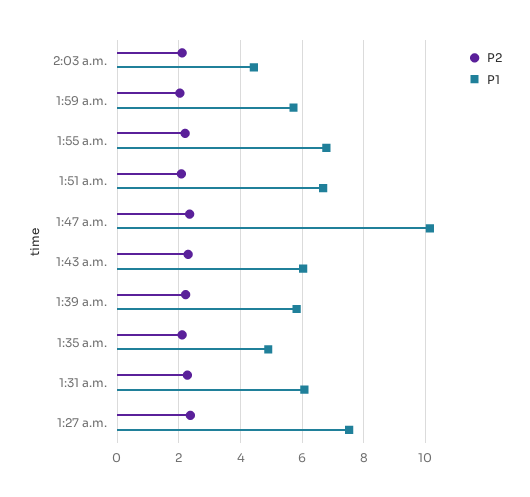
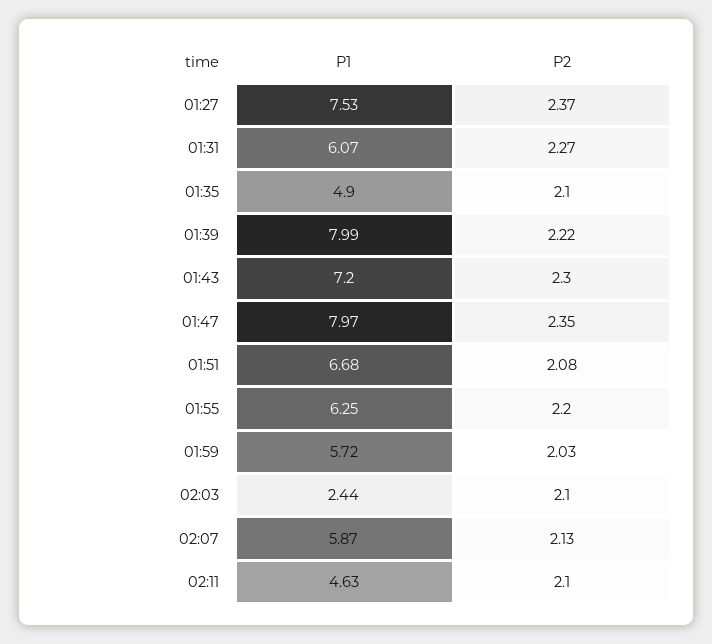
P1, 2:03 a.m.: 4.4 -> 2.44
P1, 1:55 a.m.: 6.8 -> 6.25
P1, 1:47 a.m.: 10.2 -> 7.97
P1, 1:43 a.m.: 6 -> 7.2
P1, 1:39 a.m.: 5.8 -> 7.99
P1, 02:07: none -> 5.87
P2, 02:07: none -> 2.13
P1, 02:11: none -> 4.63
P2, 02:11: none -> 2.1

